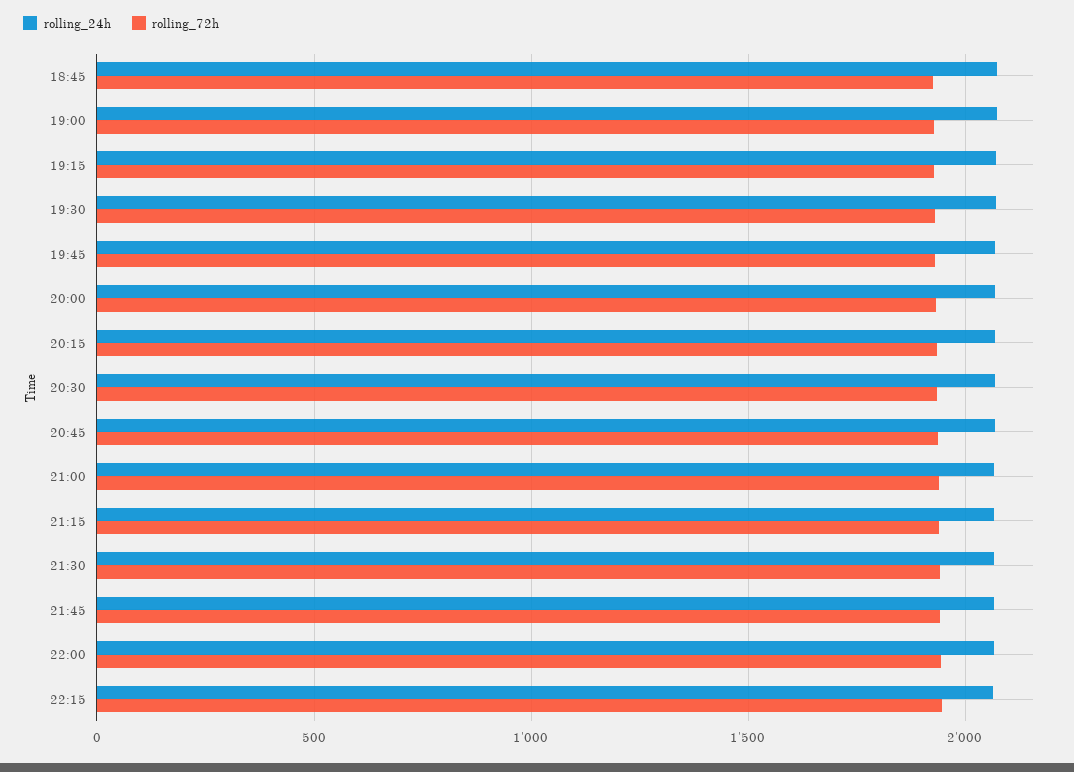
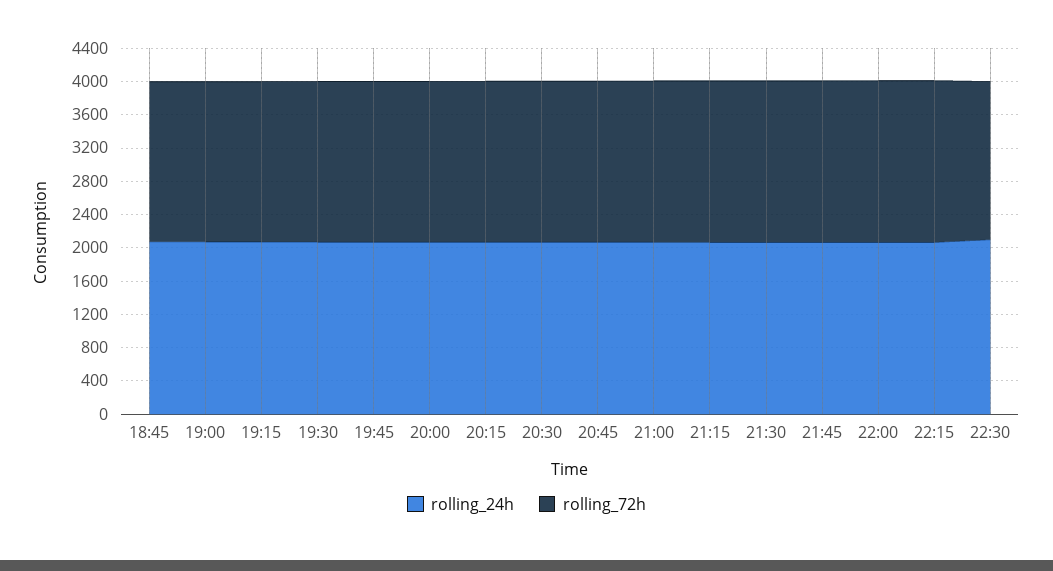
rolling_24h, 22:30: none -> 2100
rolling_72h, 22:30: none -> 1900

